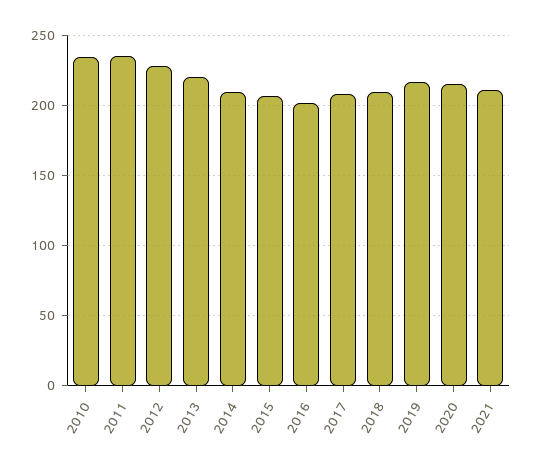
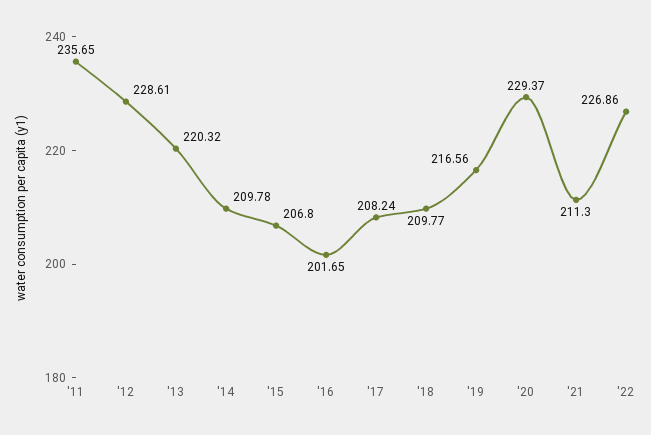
2010: 235 -> none
2020: 215 -> 229.37
'22: none -> 226.86

